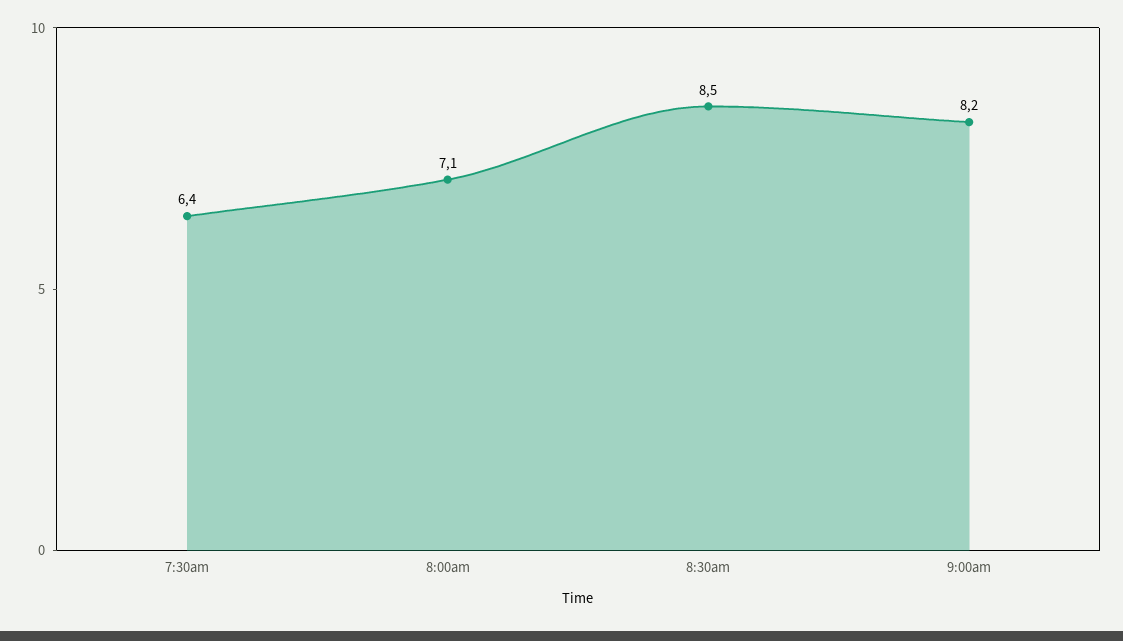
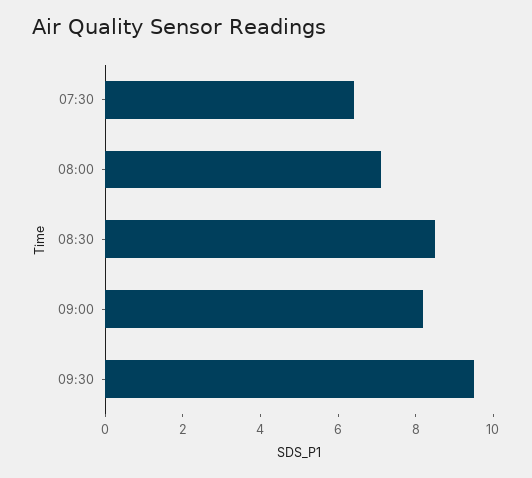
09:30: none -> 9.5

